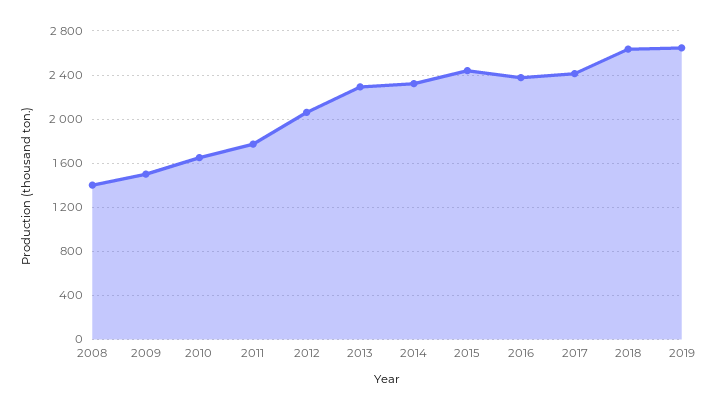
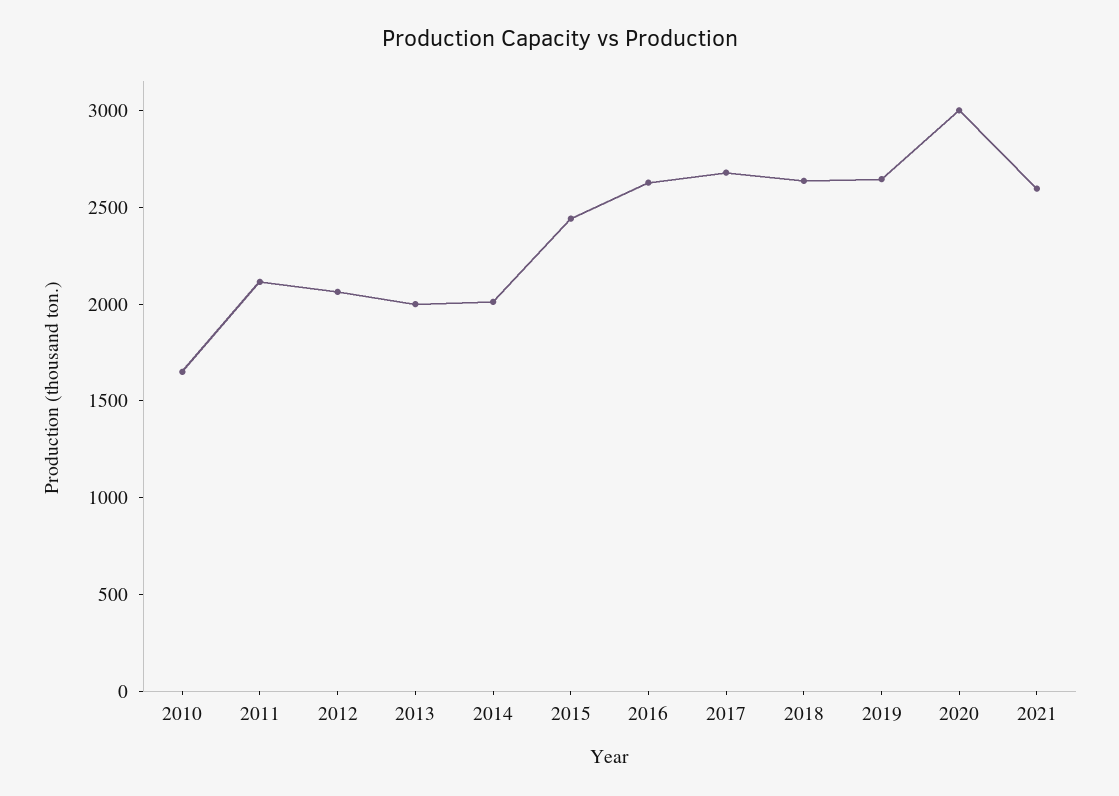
2008: 1400 -> none
2009: 1500 -> none
2011: 1800 -> 2100
2013: 2300 -> 2000
2014: 2300 -> 2000
2016: 2400 -> 2600
2017: 2400 -> 2700
2020: none -> 3000
2021: none -> 2600

